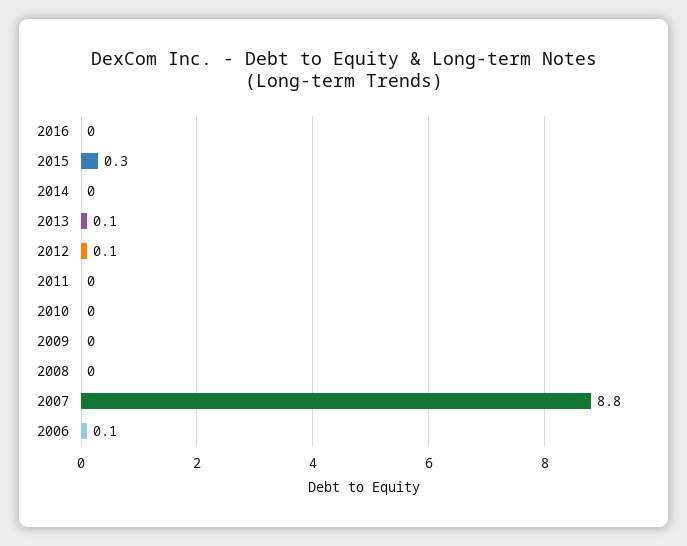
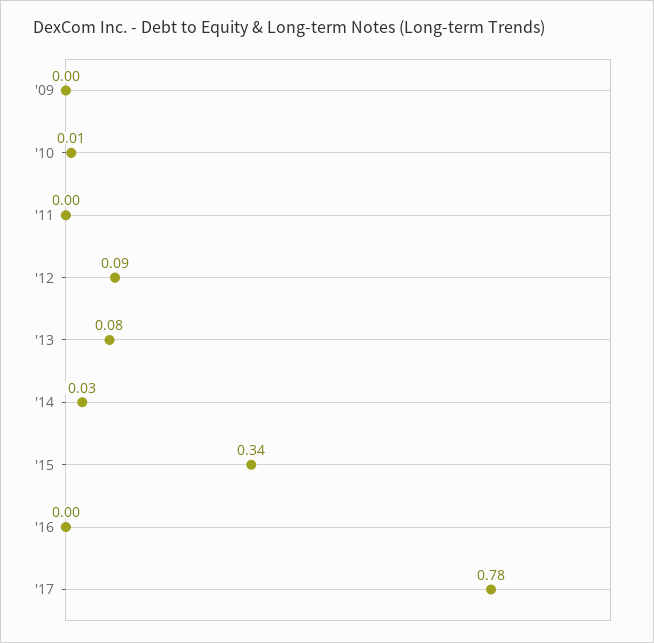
2008: 0 -> none
2007: 8.8 -> none
2006: 0.1 -> none
'17: none -> 0.78

